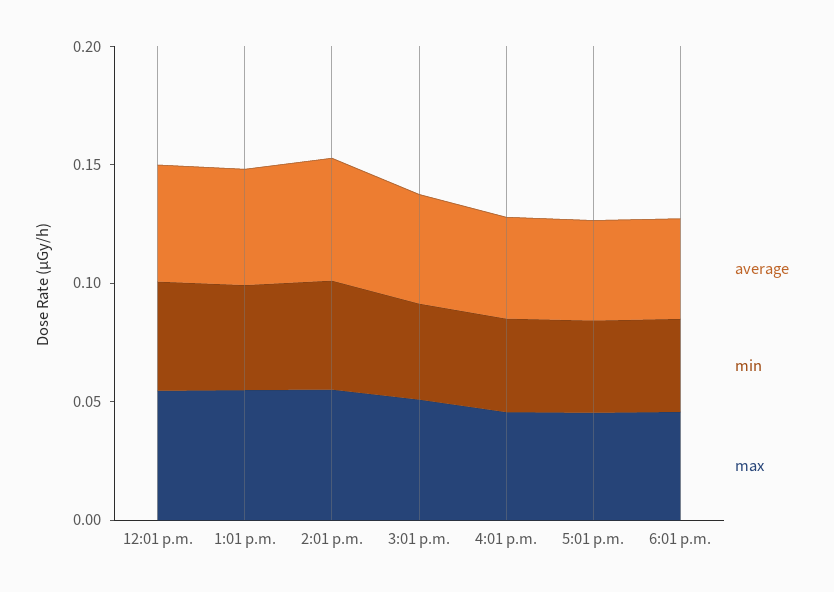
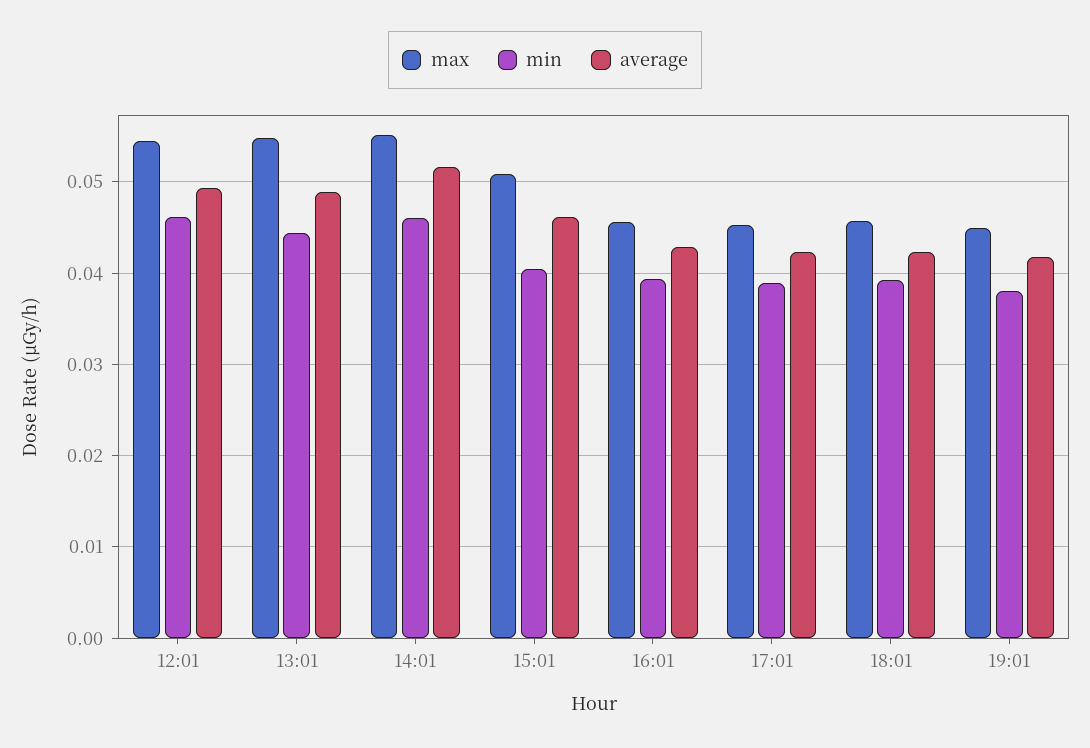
max, 19:01: none -> 0.045
min, 19:01: none -> 0.038
average, 19:01: none -> 0.042

